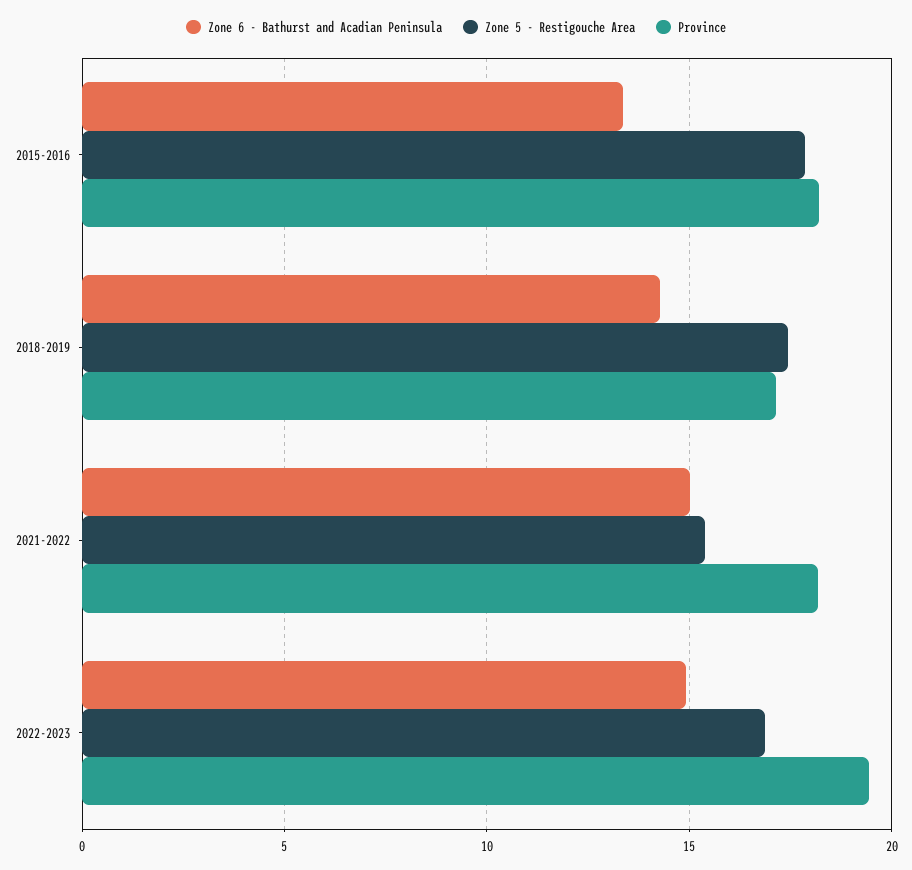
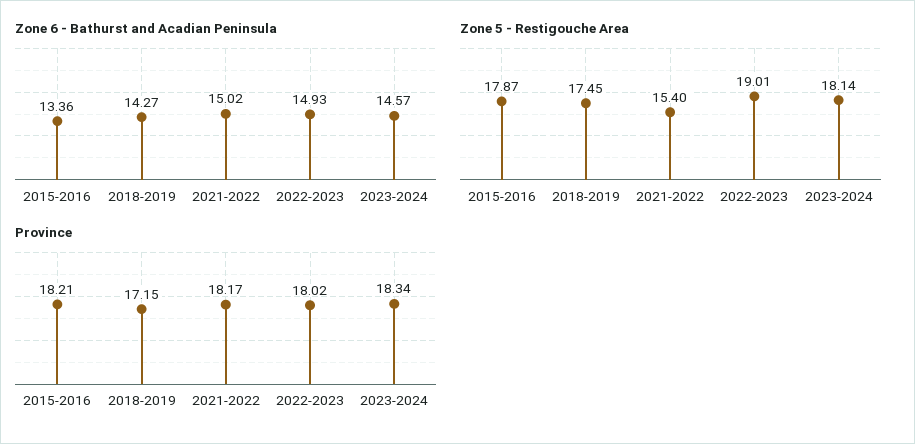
Zone 5 - Restigouche Area, 2022-2023: 17 -> 19.01
Province, 2022-2023: 19.5 -> 18.02
Zone 6 - Bathurst and Acadian Peninsula, 2023-2024: none -> 14.57
Zone 5 - Restigouche Area, 2023-2024: none -> 18.14
Province, 2023-2024: none -> 18.34

